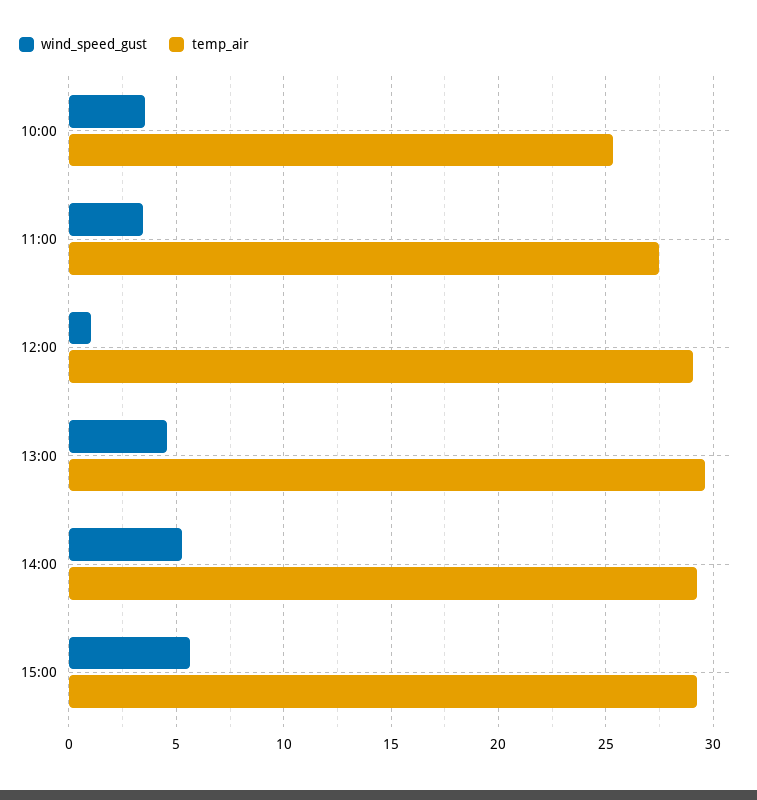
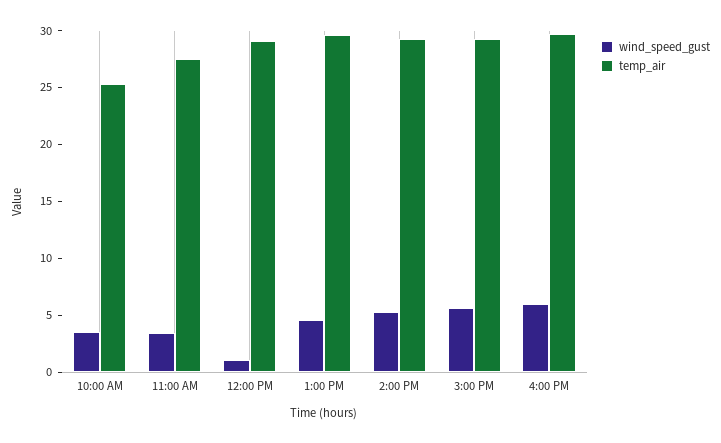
wind_speed_gust, 4:00 PM: none -> 6
temp_air, 4:00 PM: none -> 30

